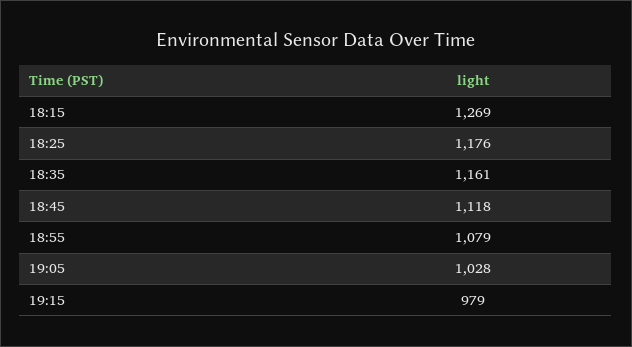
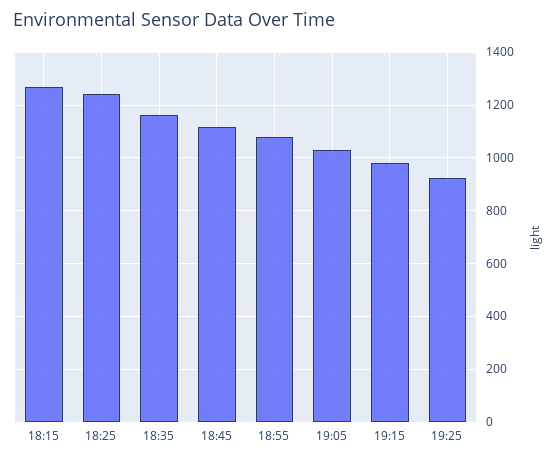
18:25: 1176 -> 1250
19:25: none -> 925

